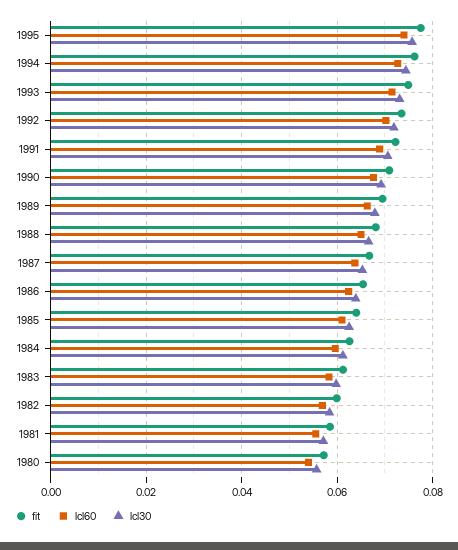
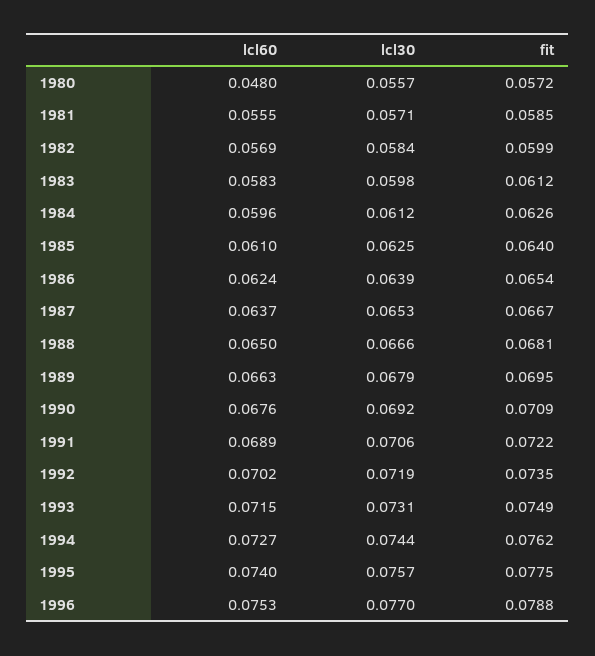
lcl60, 1980: 0.054 -> 0.048
lcl60, 1996: none -> 0.0753
lcl30, 1996: none -> 0.077
fit, 1996: none -> 0.0788

